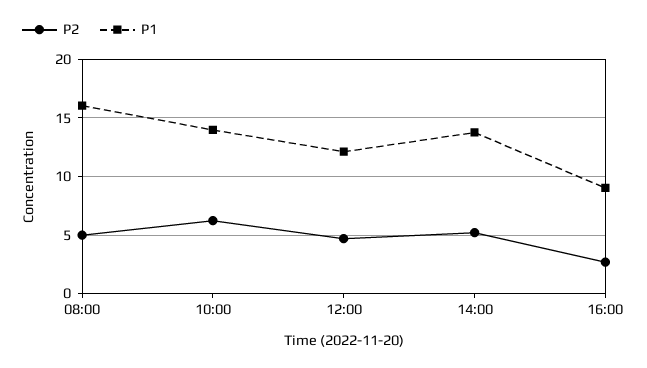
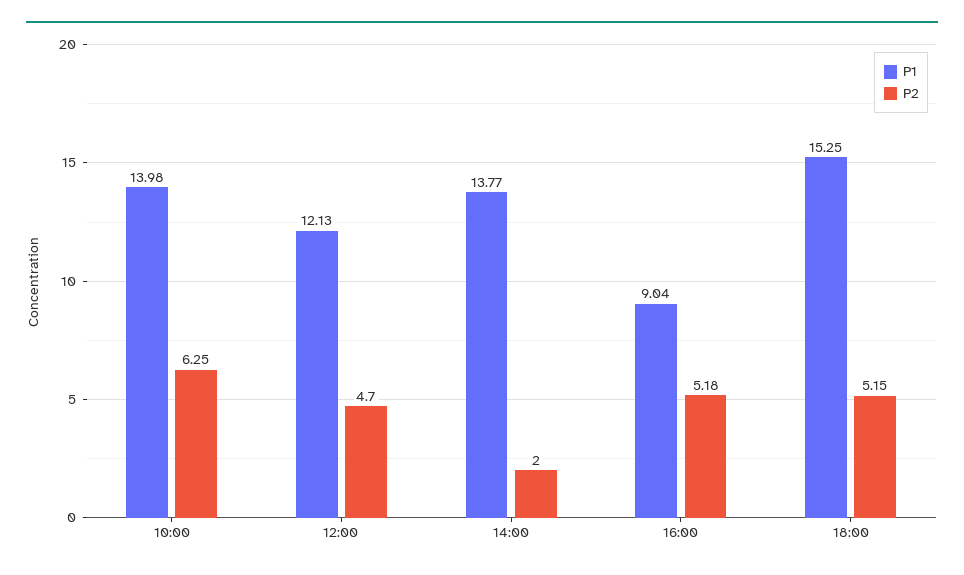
P2, 08:00: 5 -> none
P1, 08:00: 16 -> none
P2, 14:00: 5 -> 2
P2, 16:00: 3 -> 5.18
P1, 18:00: none -> 15.25
P2, 18:00: none -> 5.15

